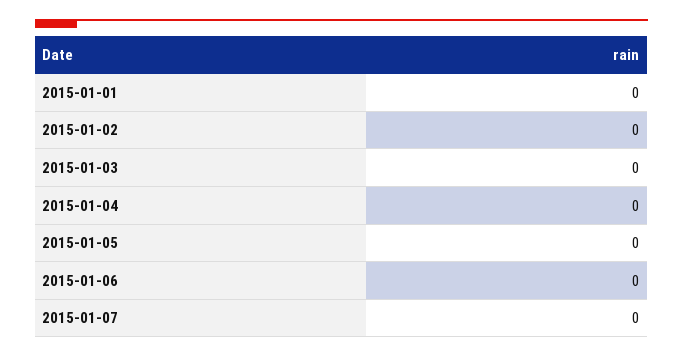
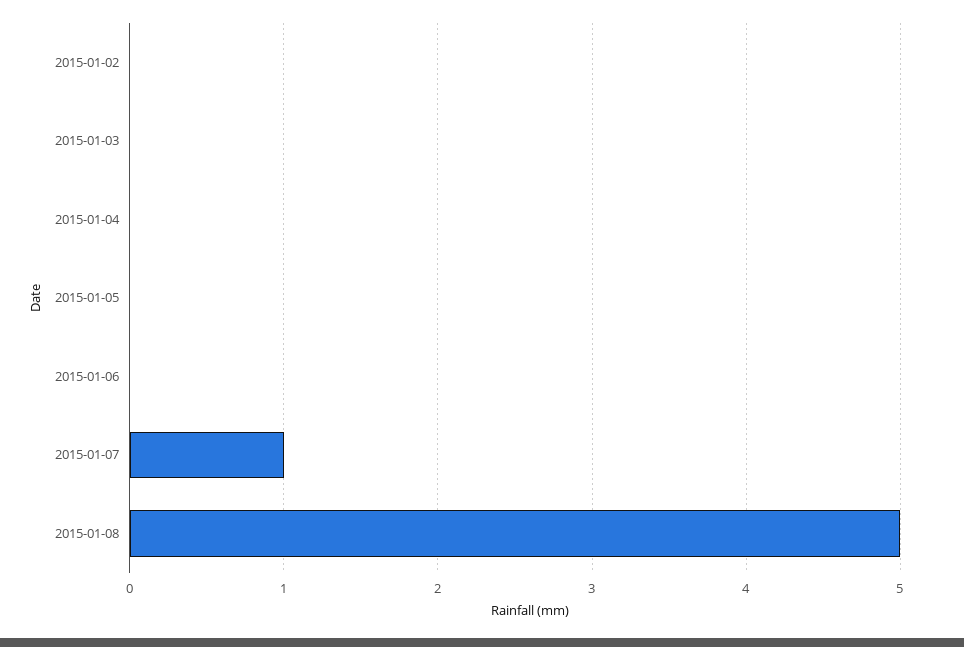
2015-01-01: 0 -> none
2015-01-07: 0 -> 1
2015-01-08: none -> 5

